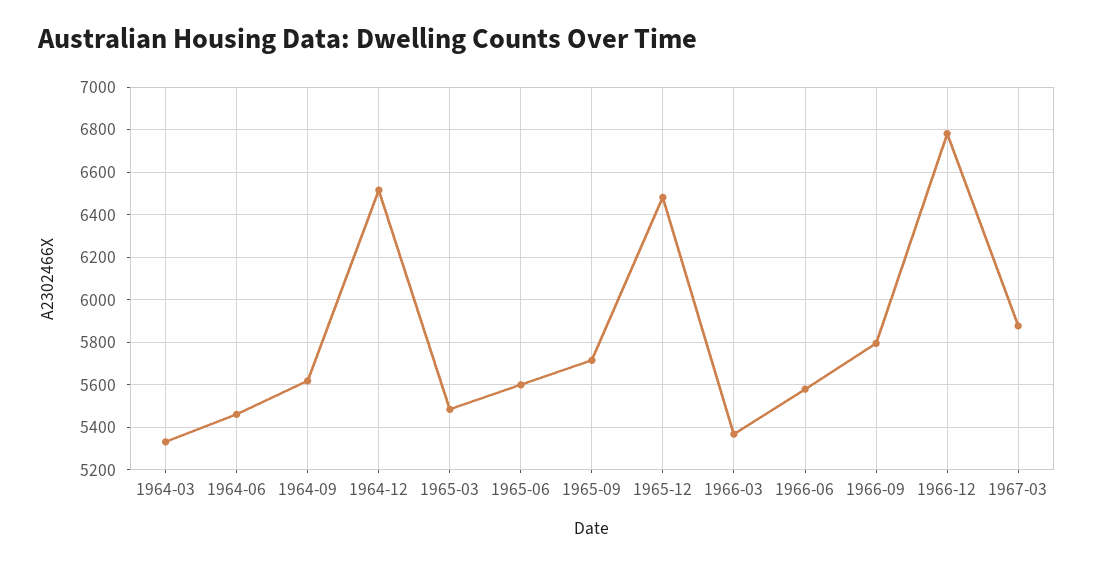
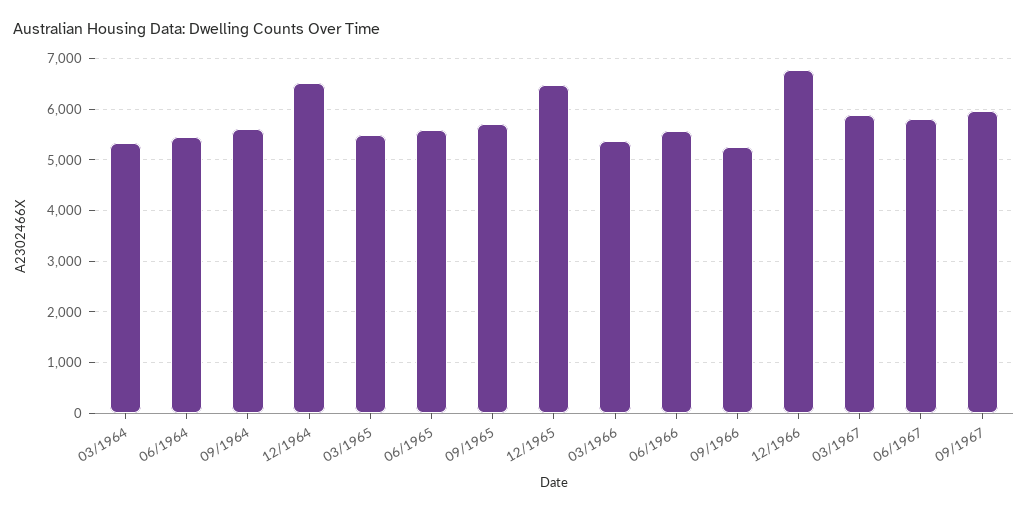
1966-09: 5800 -> 5200
06/1967: none -> 5800
09/1967: none -> 6000

